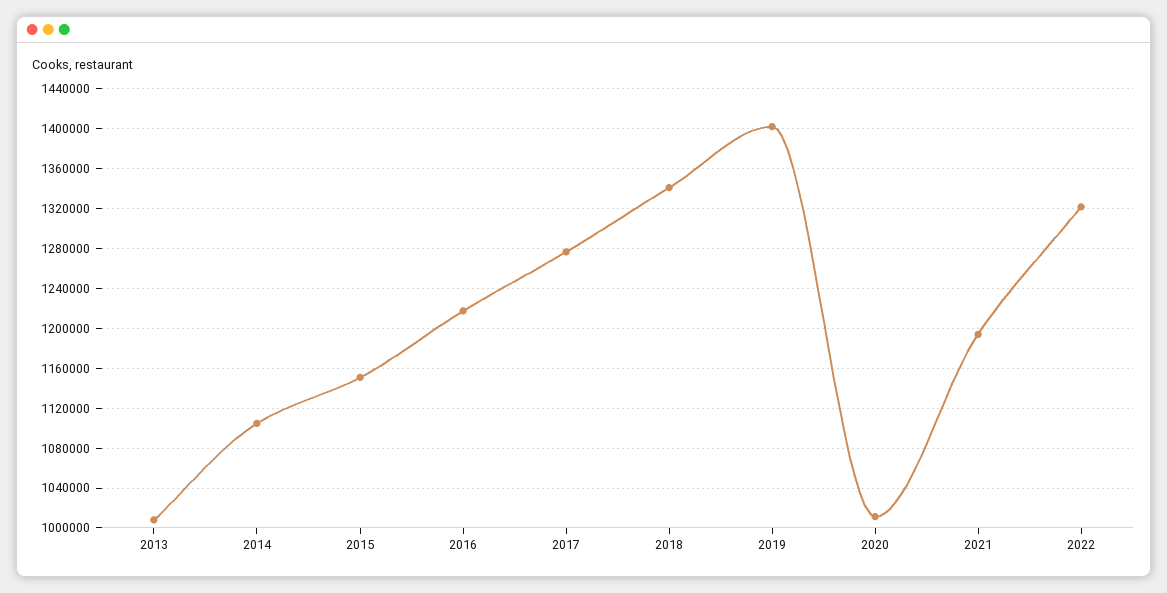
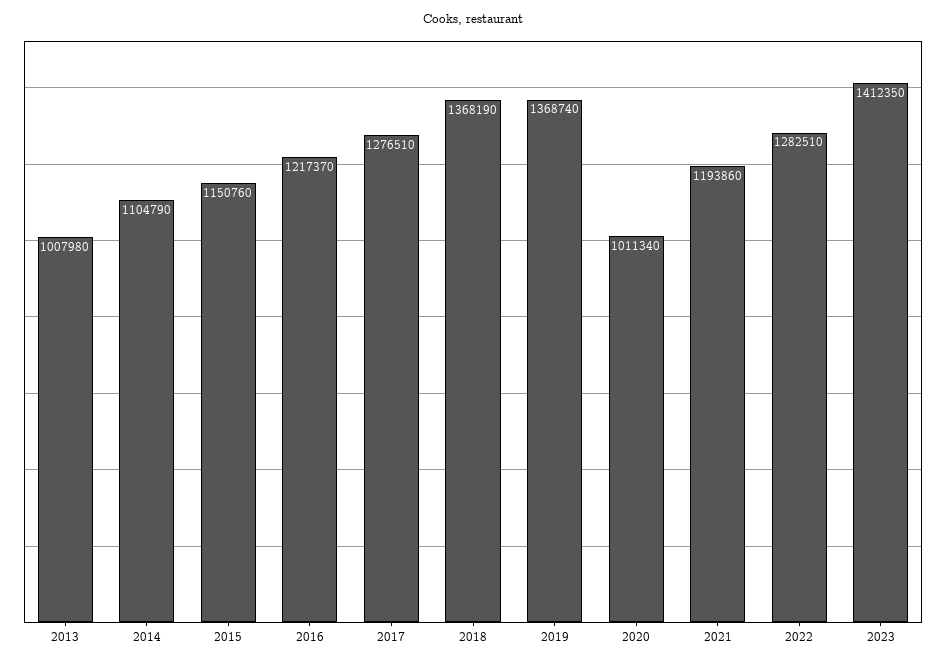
2018: 1340000 -> 1368190
2019: 1400000 -> 1368740
2022: 1320000 -> 1282510
2023: none -> 1412350

